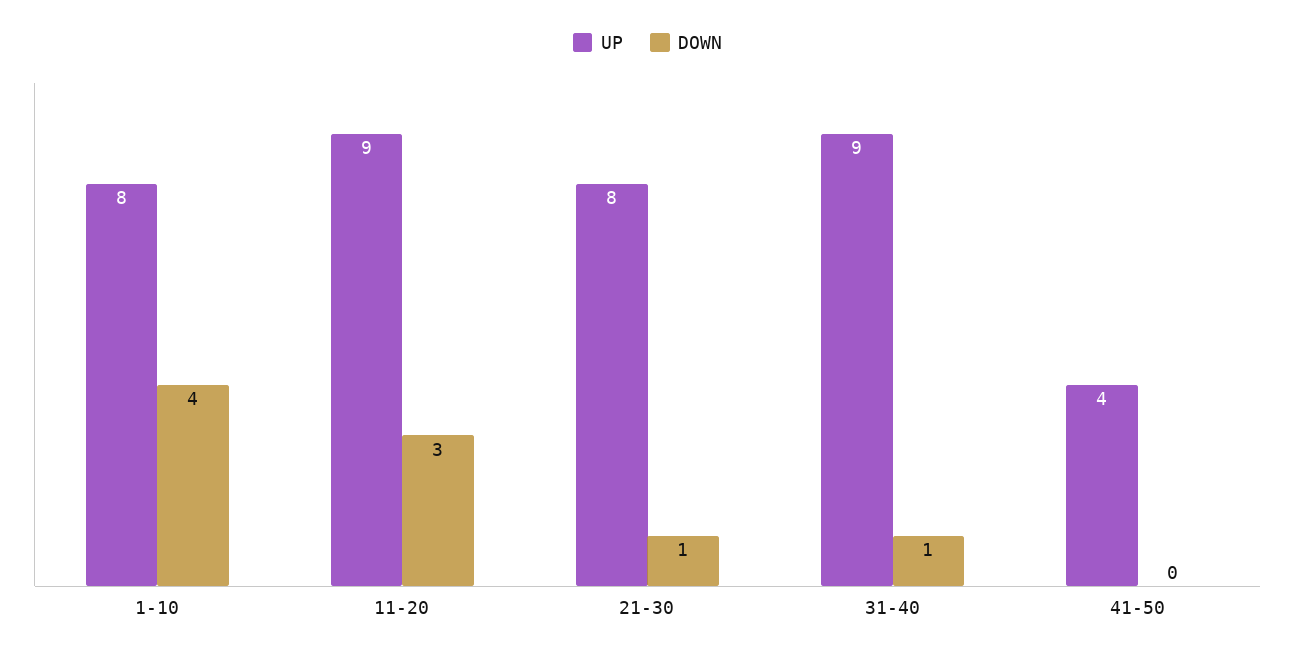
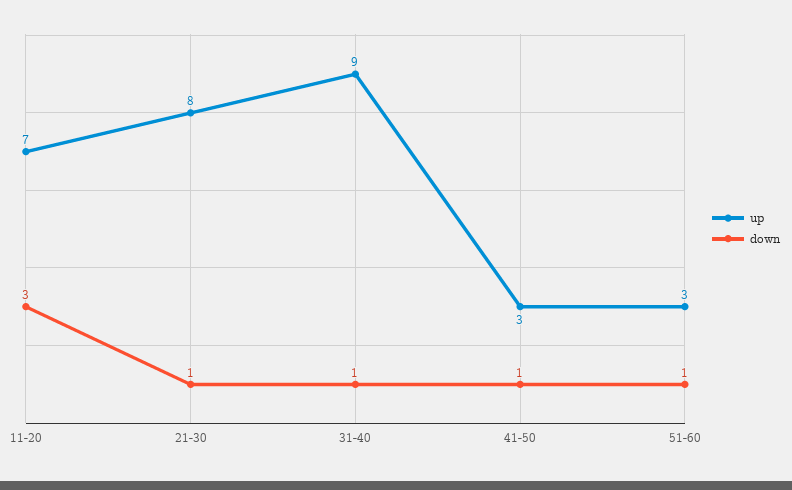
UP, 1-10: 8 -> none
DOWN, 1-10: 4 -> none
UP, 11-20: 9 -> 7
UP, 41-50: 4 -> 3
DOWN, 41-50: 0 -> 1
UP, 51-60: none -> 3
DOWN, 51-60: none -> 1

